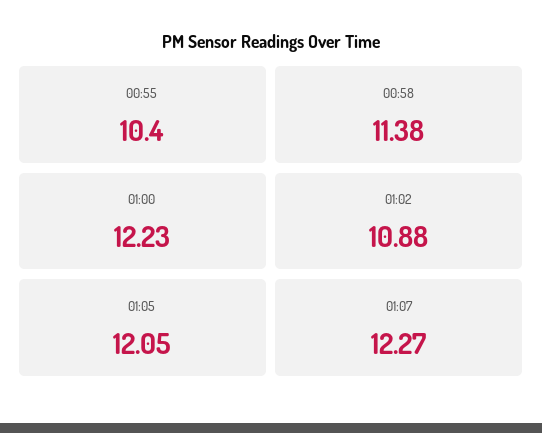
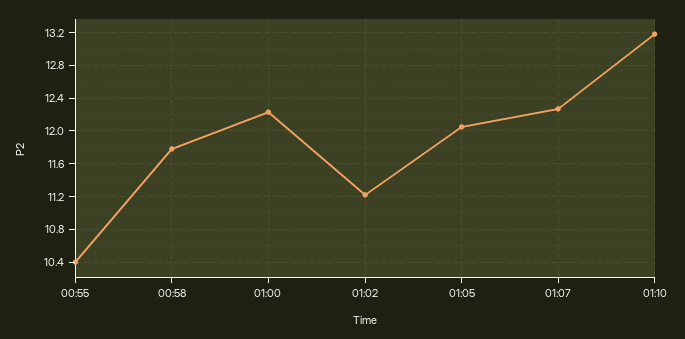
00:58: 11.38 -> 11.8
01:02: 10.88 -> 11.2
01:10: none -> 13.2

